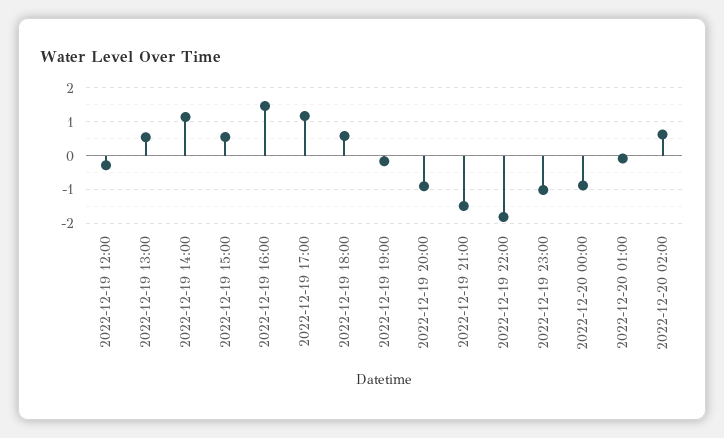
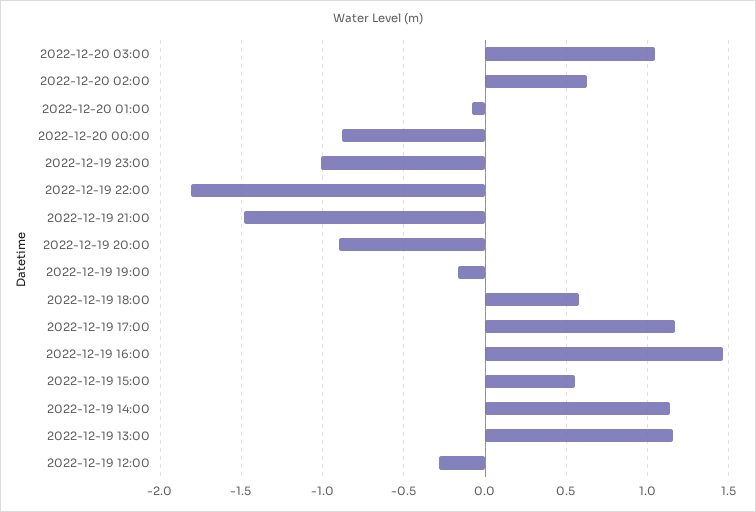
2022-12-19 13:00: 0.6 -> 1.15
2022-12-20 03:00: none -> 1.05

